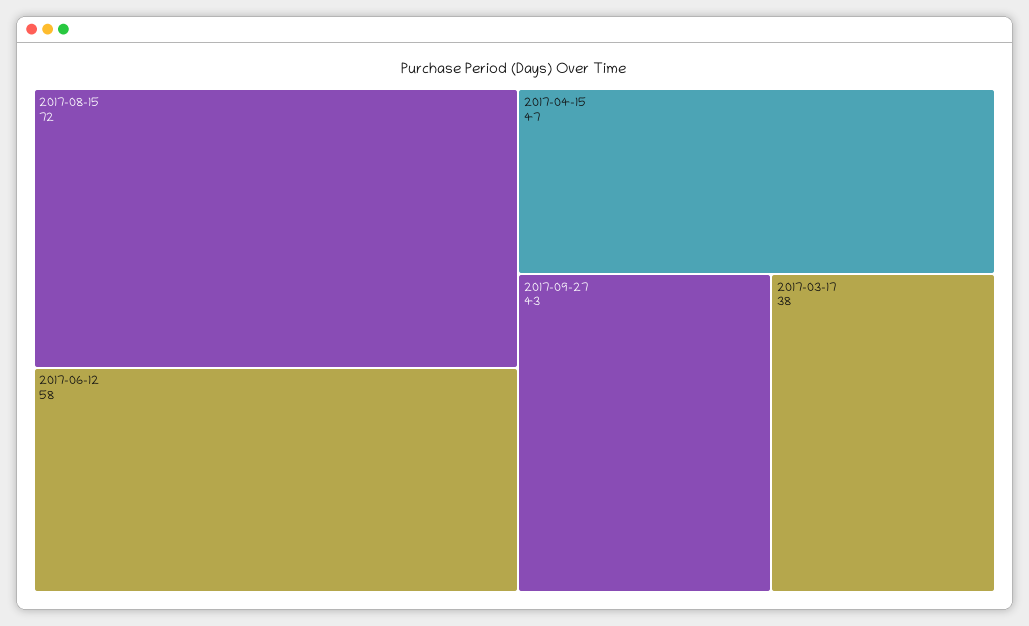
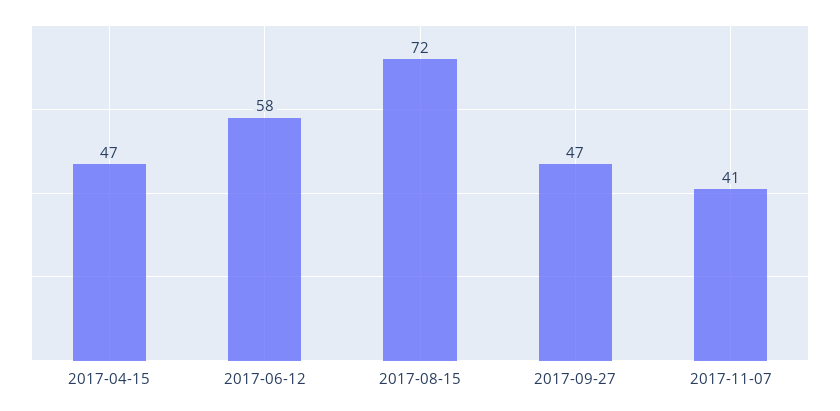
2017-09-27: 43 -> 47
2017-03-17: 38 -> none
2017-11-07: none -> 41

